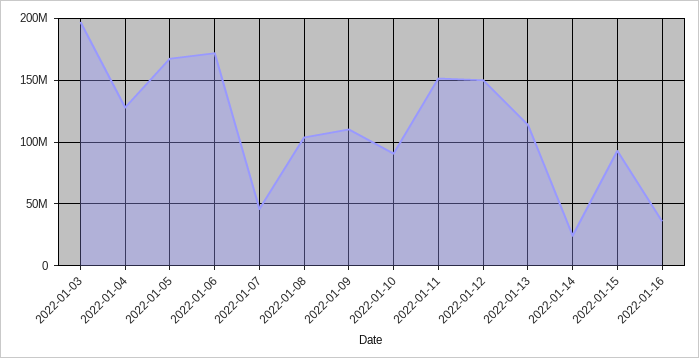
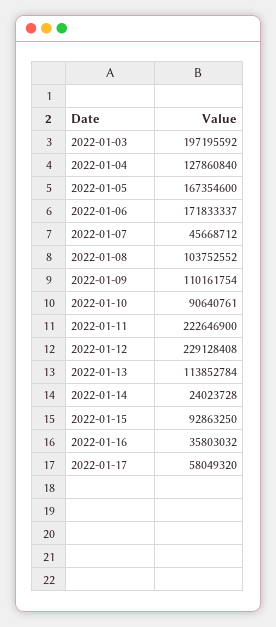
2022-01-11: 150000000 -> 222646900
2022-01-12: 150000000 -> 229128408
2022-01-17: none -> 58049320

